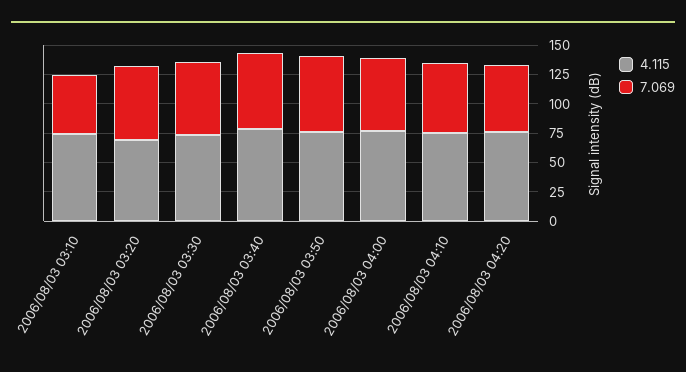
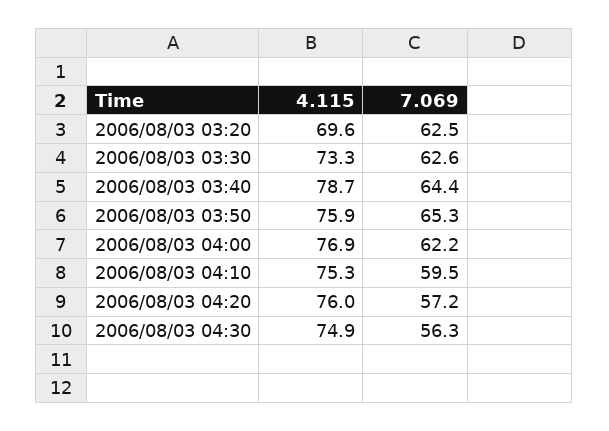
4.115, 2006/08/03 03:10: 75 -> none
7.069, 2006/08/03 03:10: 50 -> none
4.115, 2006/08/03 04:30: none -> 74.9
7.069, 2006/08/03 04:30: none -> 56.3

